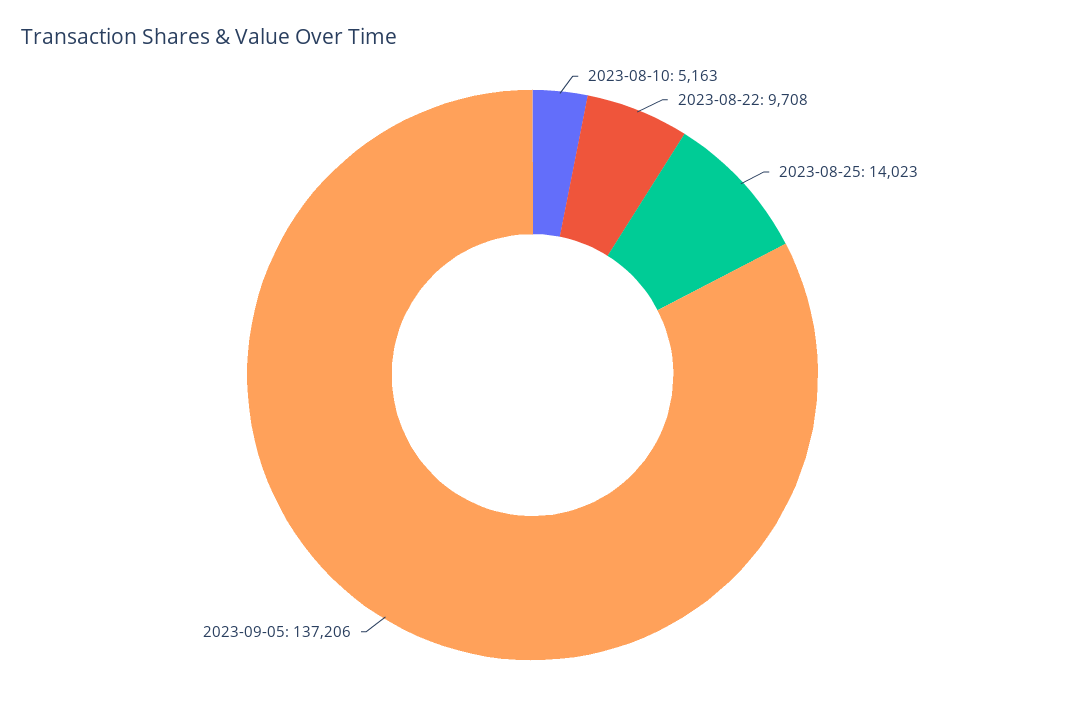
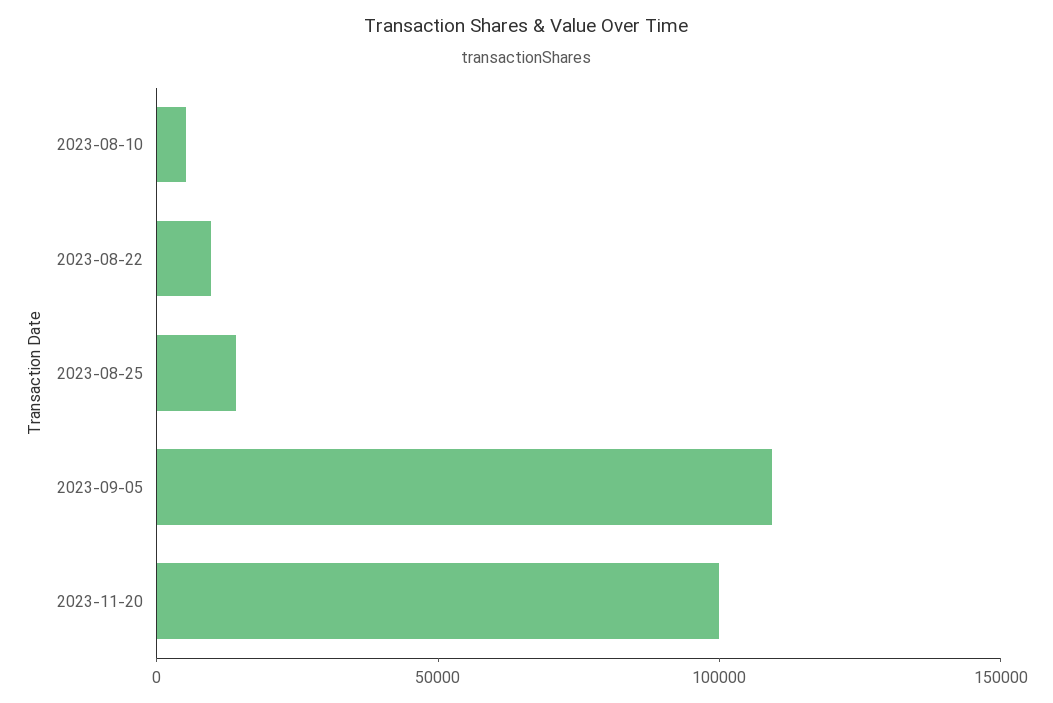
2023-09-05: 137206 -> 110000
2023-11-20: none -> 100000

